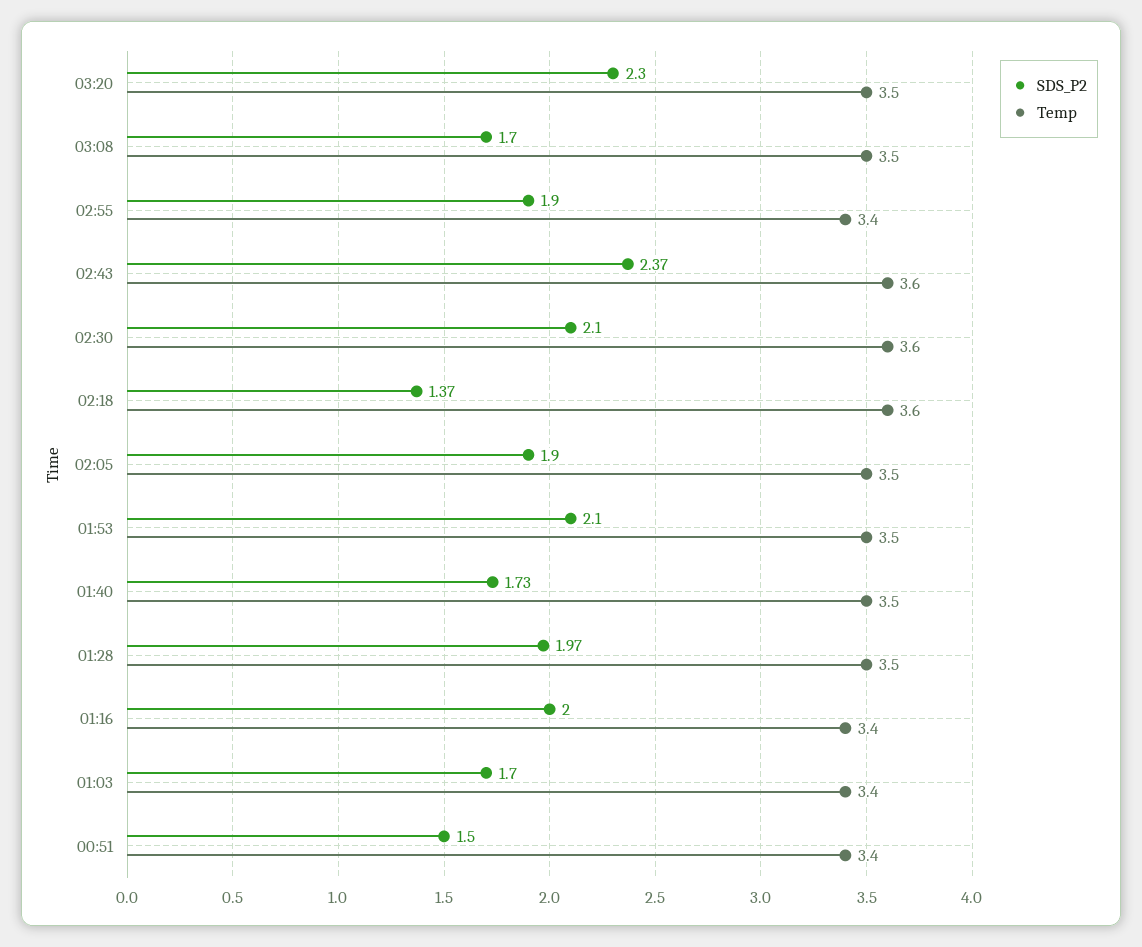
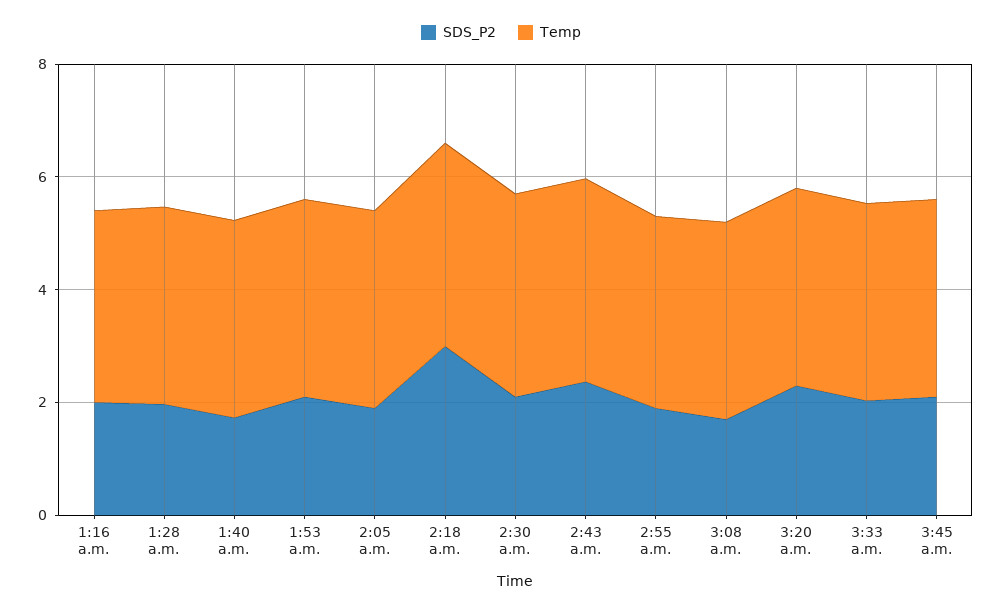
SDS_P2, 02:18: 1.37 -> 3
SDS_P2, 01:03: 1.7 -> none
Temp, 01:03: 3.4 -> none
SDS_P2, 00:51: 1.5 -> none
Temp, 00:51: 3.4 -> none
SDS_P2, 3:33 a.m.: none -> 2
Temp, 3:33 a.m.: none -> 3.5
SDS_P2, 3:45 a.m.: none -> 2
Temp, 3:45 a.m.: none -> 3.5

